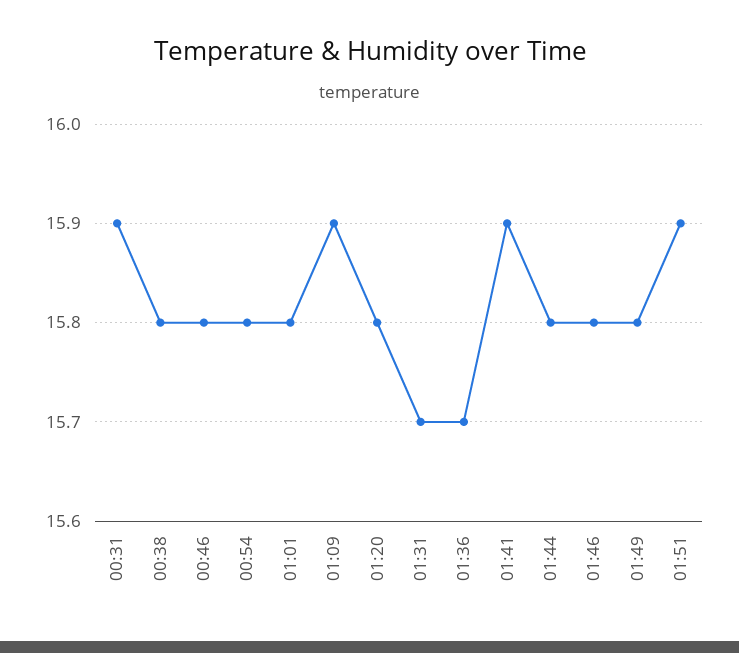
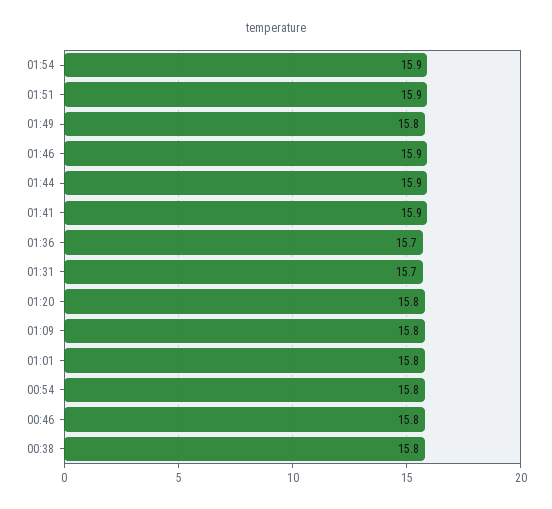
00:31: 15.9 -> none
01:09: 15.9 -> 15.8
01:44: 15.8 -> 15.9
01:46: 15.8 -> 15.9
01:54: none -> 15.9

